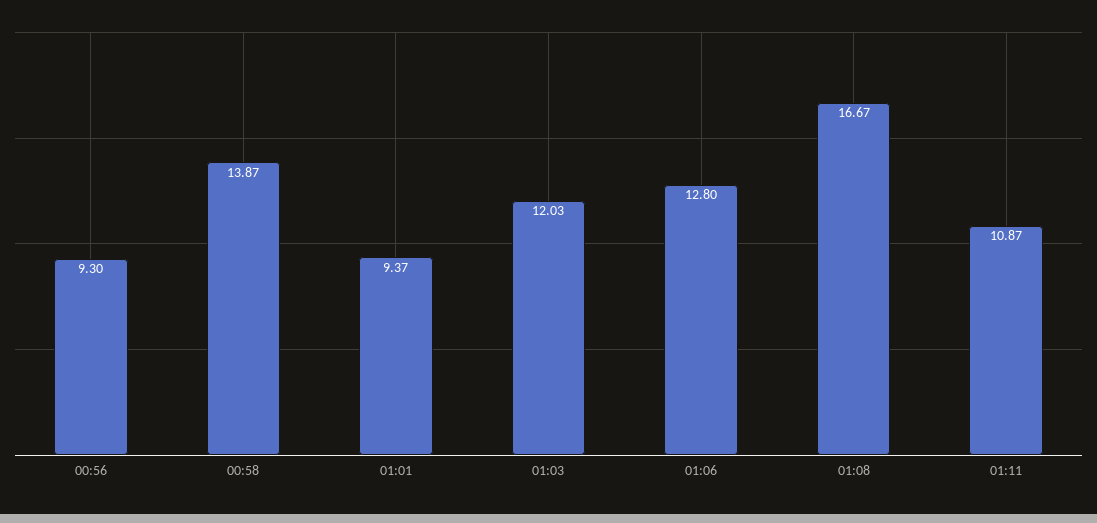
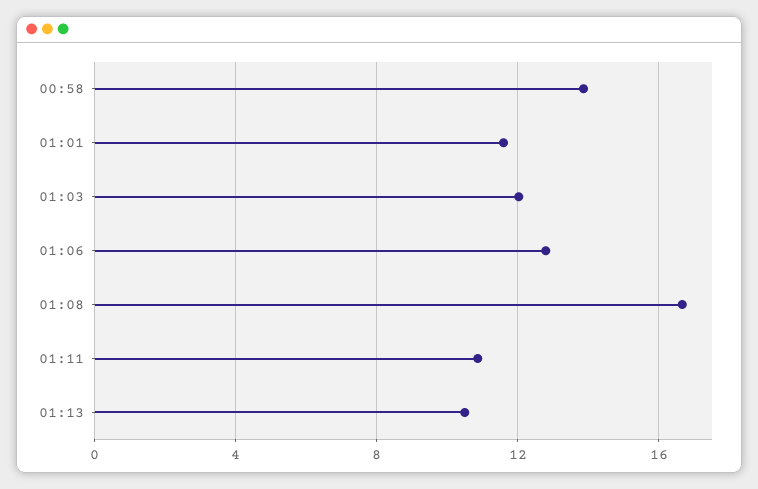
00:56: 9.3 -> none
01:01: 9.37 -> 11.5
01:13: none -> 10.5

